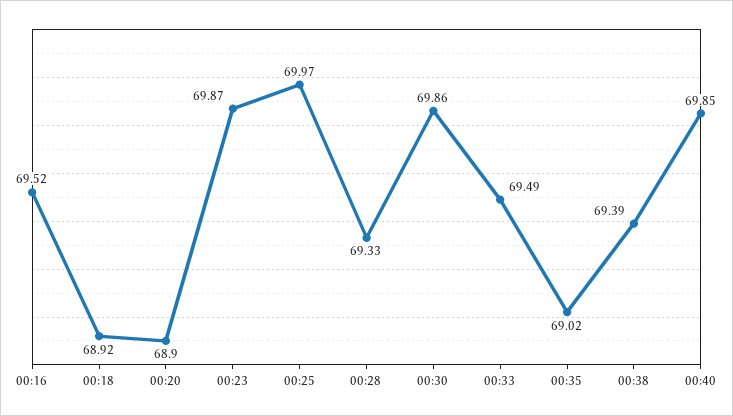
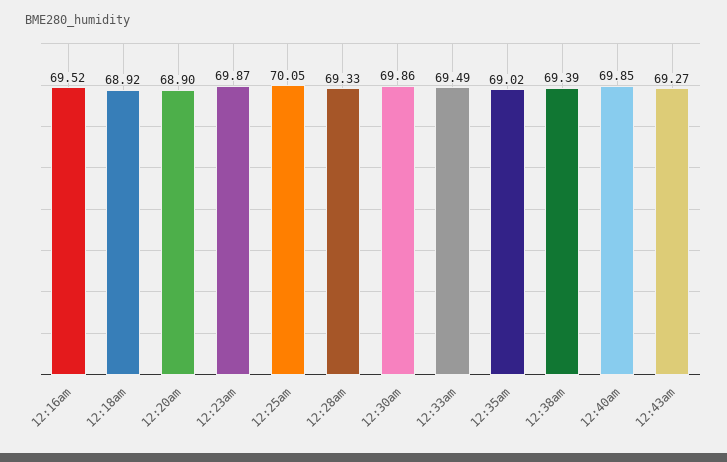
00:25: 69.97 -> 70.05
12:43am: none -> 69.27

